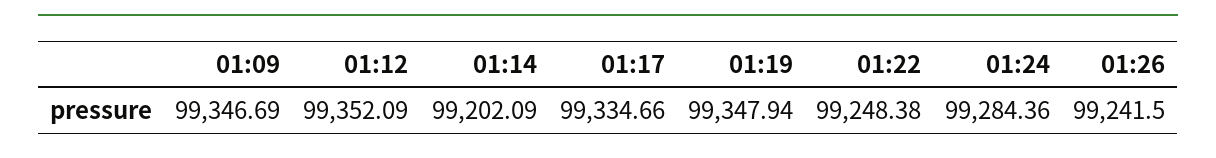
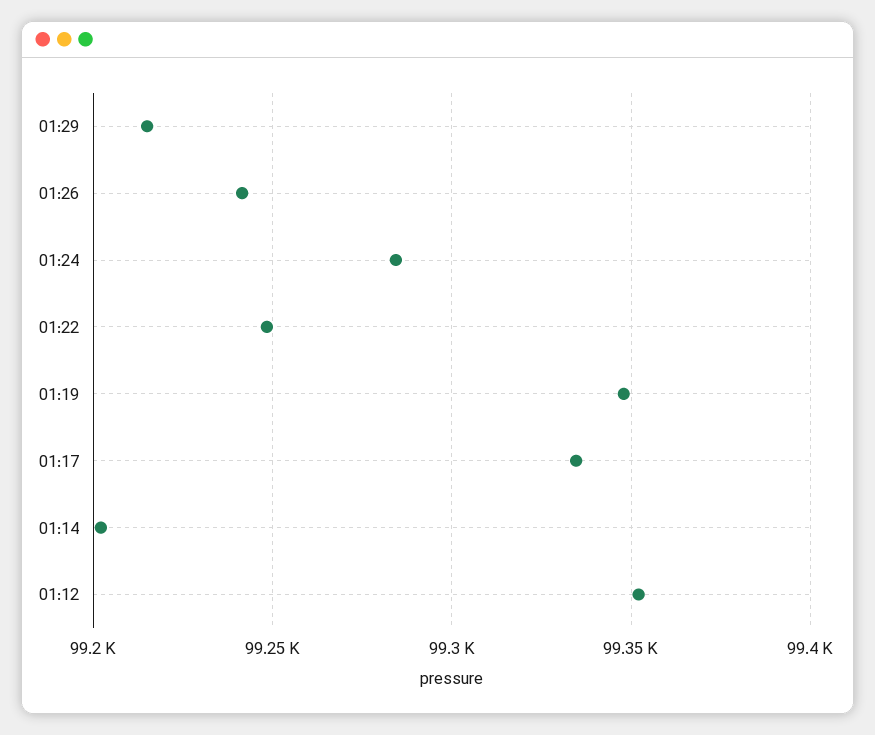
01:09: 99346.69 -> none
01:29: none -> 99215

